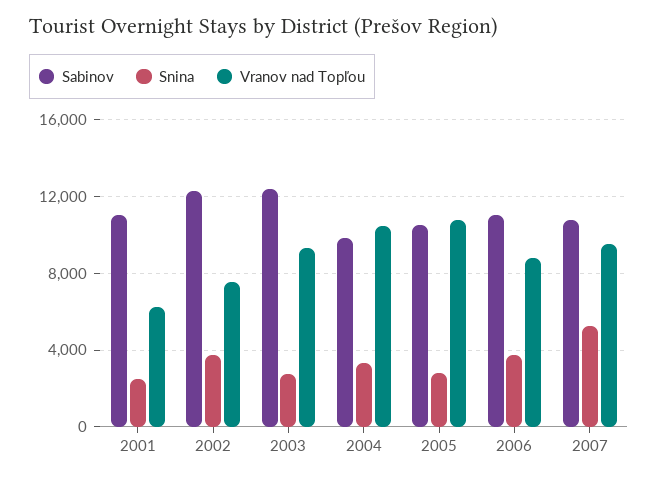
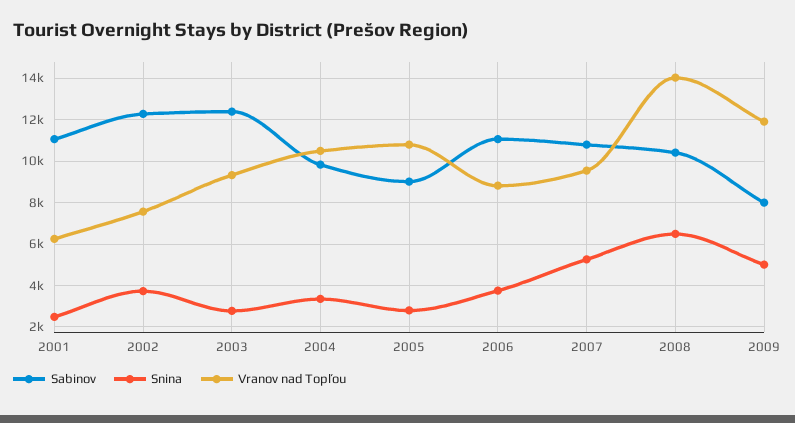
Sabinov, 2005: 10500 -> 9000
Sabinov, 2008: none -> 10500
Snina, 2008: none -> 6500
Vranov nad Topľou, 2008: none -> 14000
Sabinov, 2009: none -> 8000
Snina, 2009: none -> 5000
Vranov nad Topľou, 2009: none -> 12000

